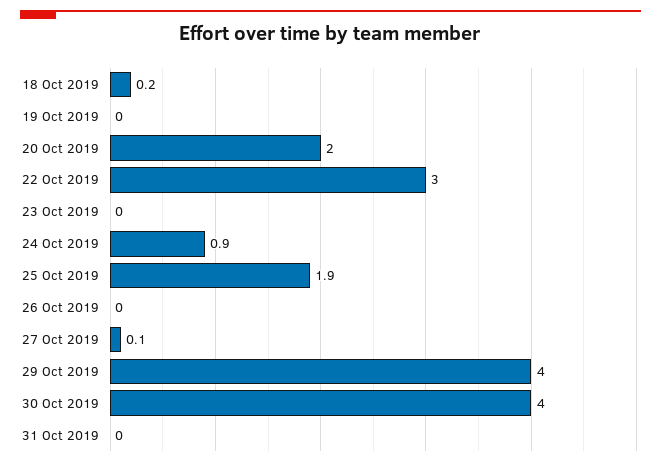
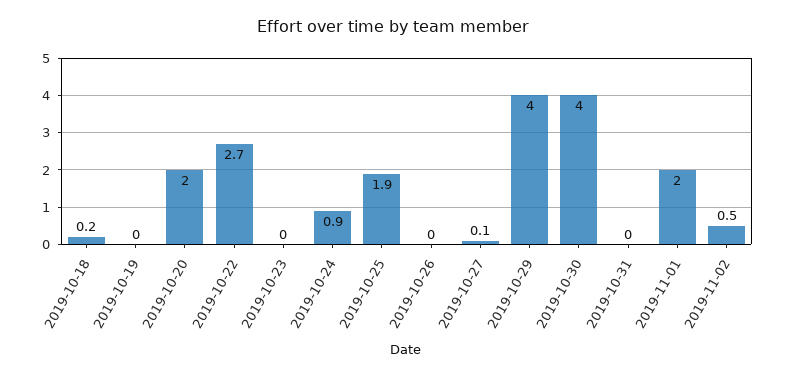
22 Oct 2019: 3 -> 2.7
2019-11-01: none -> 2
2019-11-02: none -> 0.5

